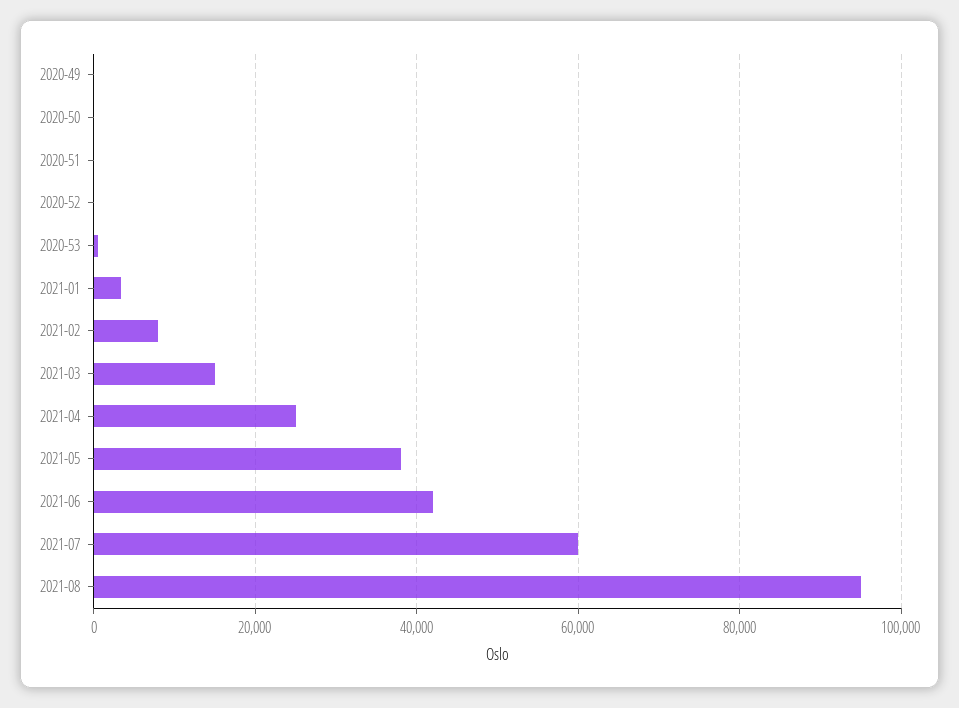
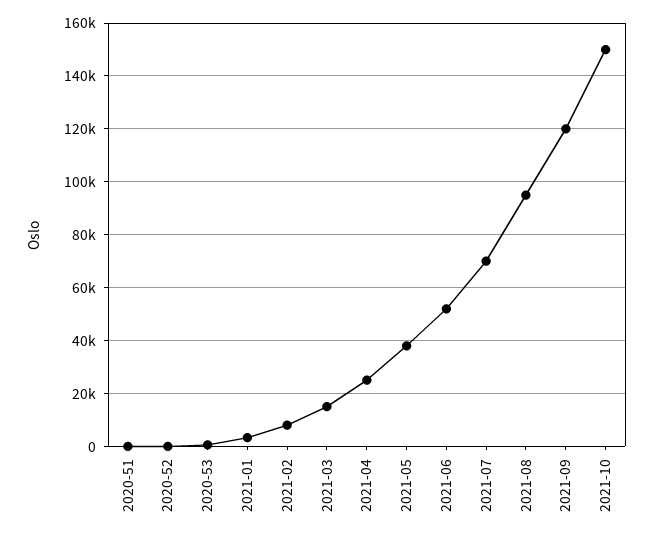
2020-49: 0 -> none
2020-50: 0 -> none
2021-06: 42000 -> 52500
2021-07: 60000 -> 70000
2021-09: none -> 120000
2021-10: none -> 150000

